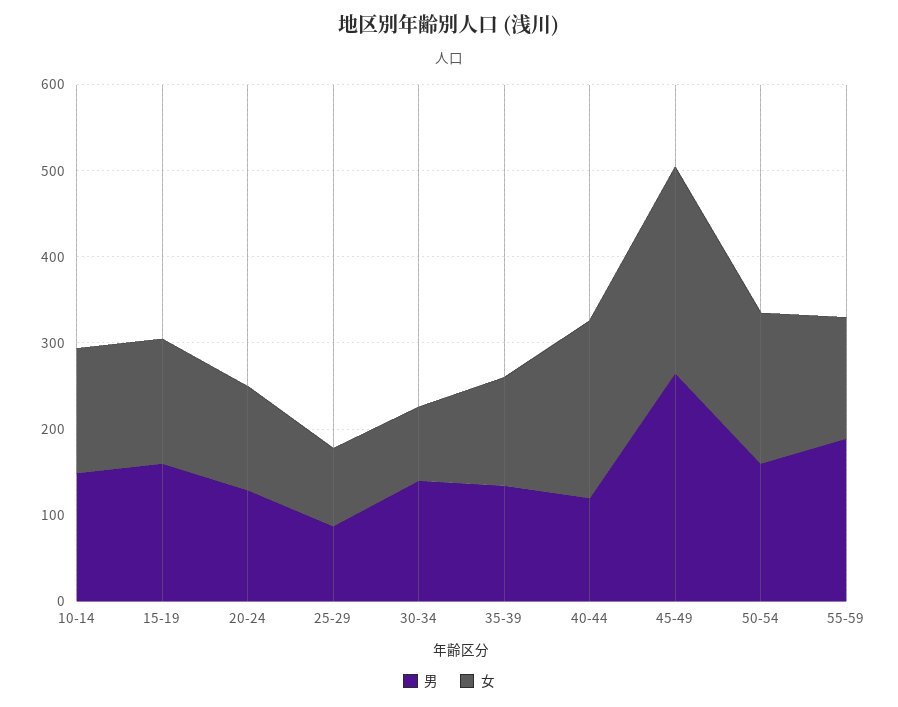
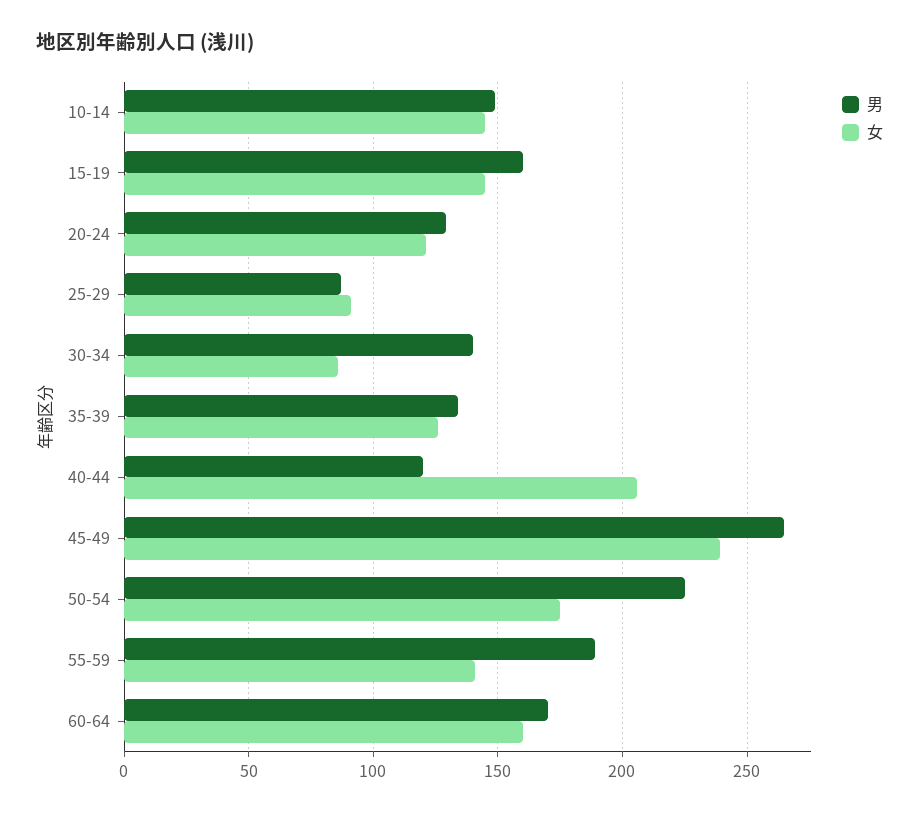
男, 50-54: 160 -> 225
男, 60-64: none -> 170
女, 60-64: none -> 160

